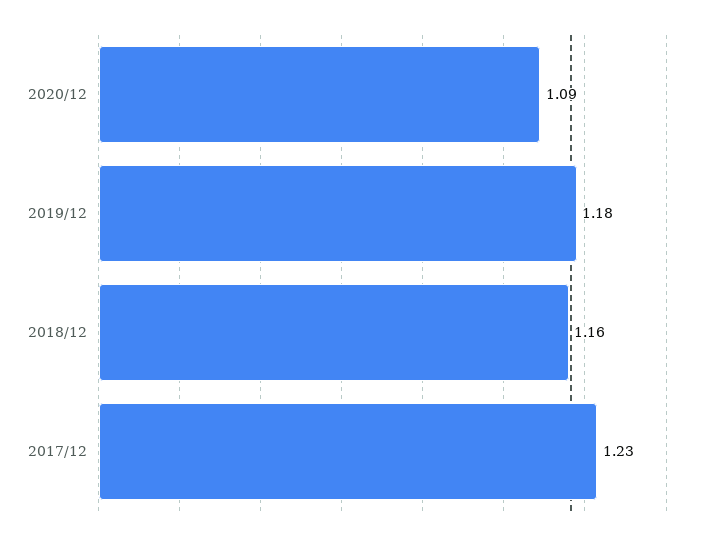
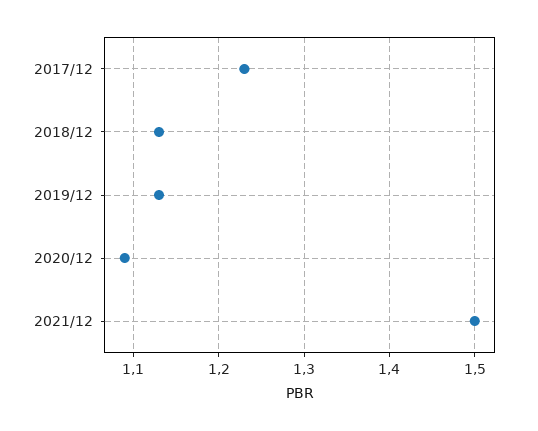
2019/12: 1.18 -> 1.13
2018/12: 1.16 -> 1.13
2021/12: none -> 1.5

